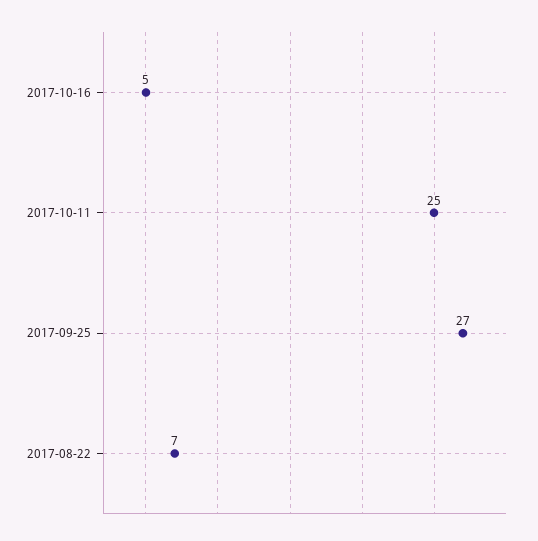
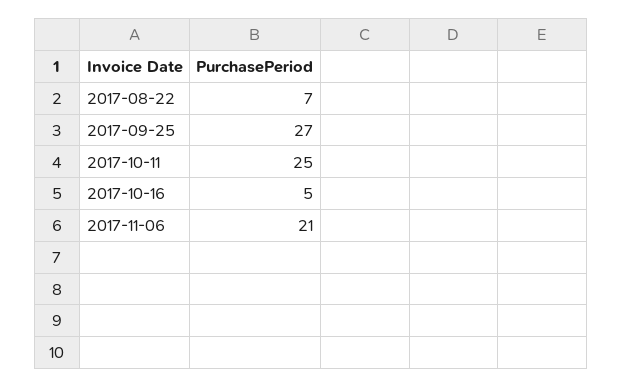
2017-11-06: none -> 21

